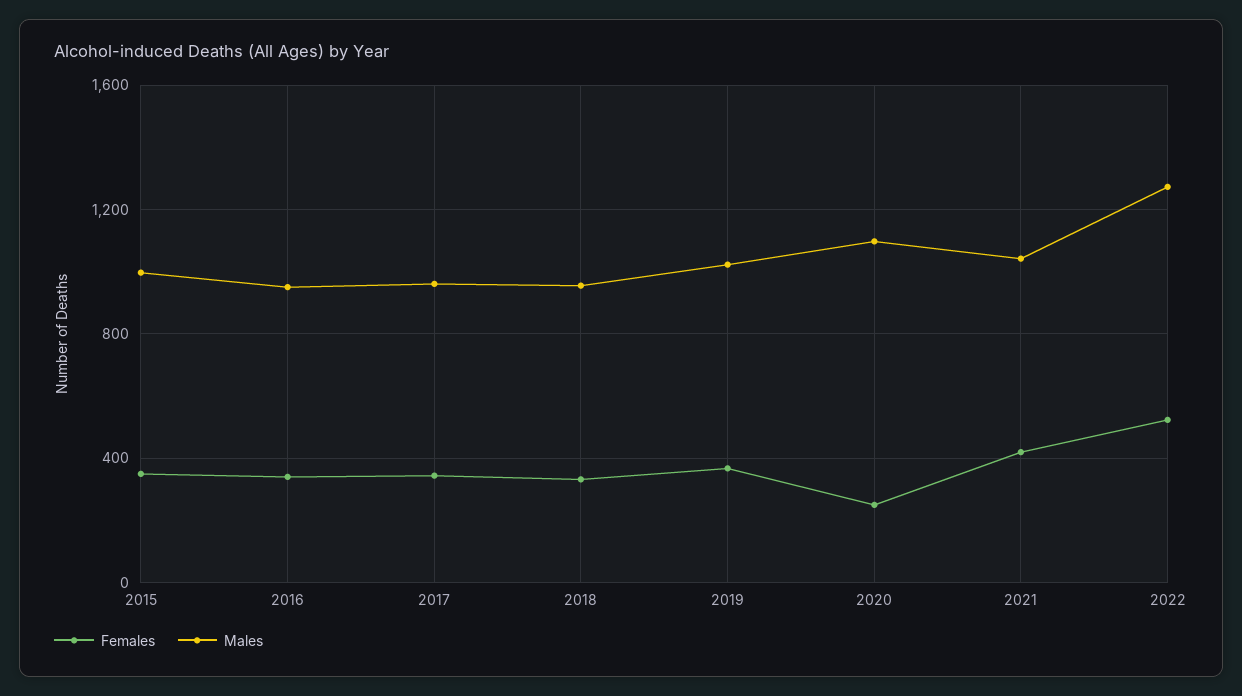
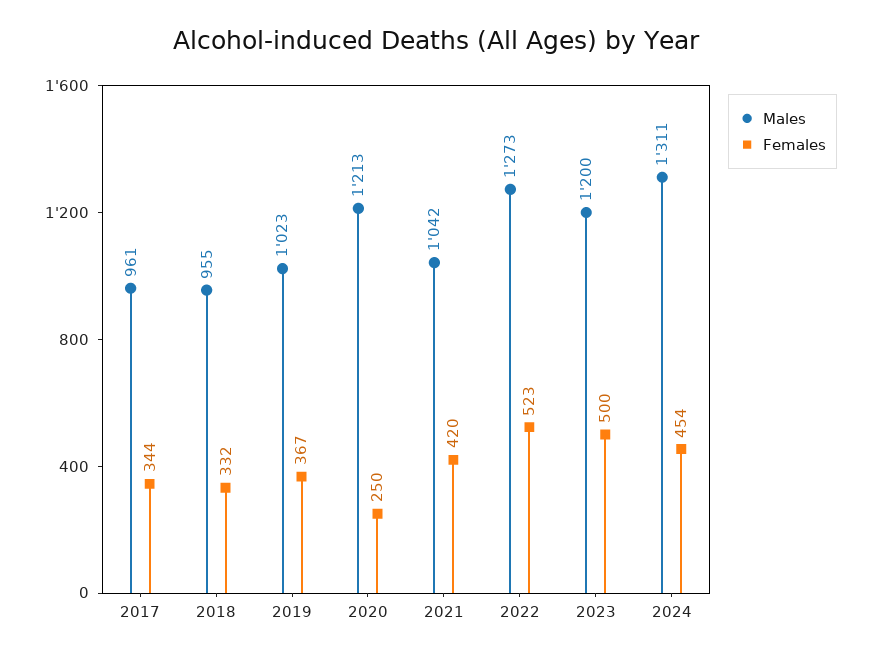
Females, 2015: 350 -> none
Males, 2015: 1000 -> none
Females, 2016: 350 -> none
Males, 2016: 950 -> none
Males, 2020: 1100 -> 1213
Males, 2023: none -> 1200
Females, 2023: none -> 500
Males, 2024: none -> 1311
Females, 2024: none -> 454

